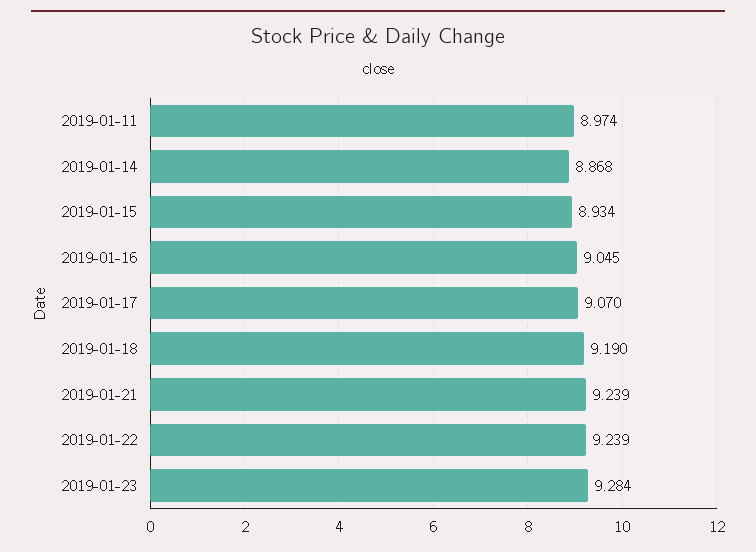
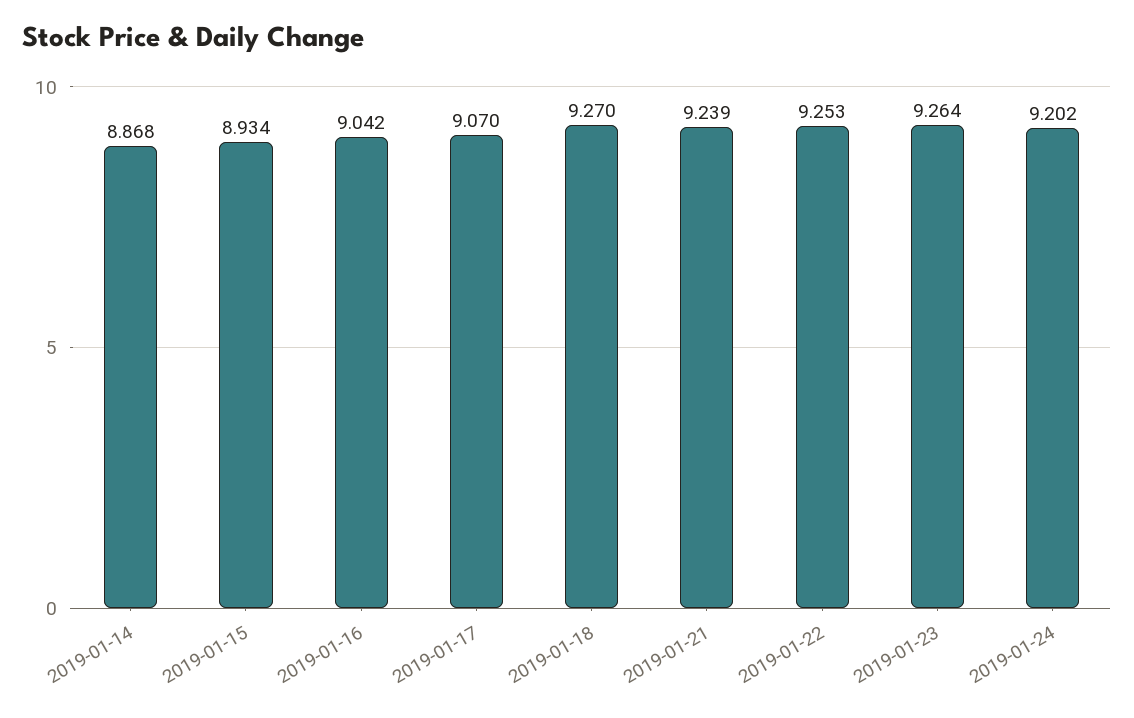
2019-01-11: 8.974 -> none
2019-01-16: 9.045 -> 9.042
2019-01-18: 9.19 -> 9.27
2019-01-22: 9.239 -> 9.253
2019-01-23: 9.284 -> 9.264
2019-01-24: none -> 9.202

